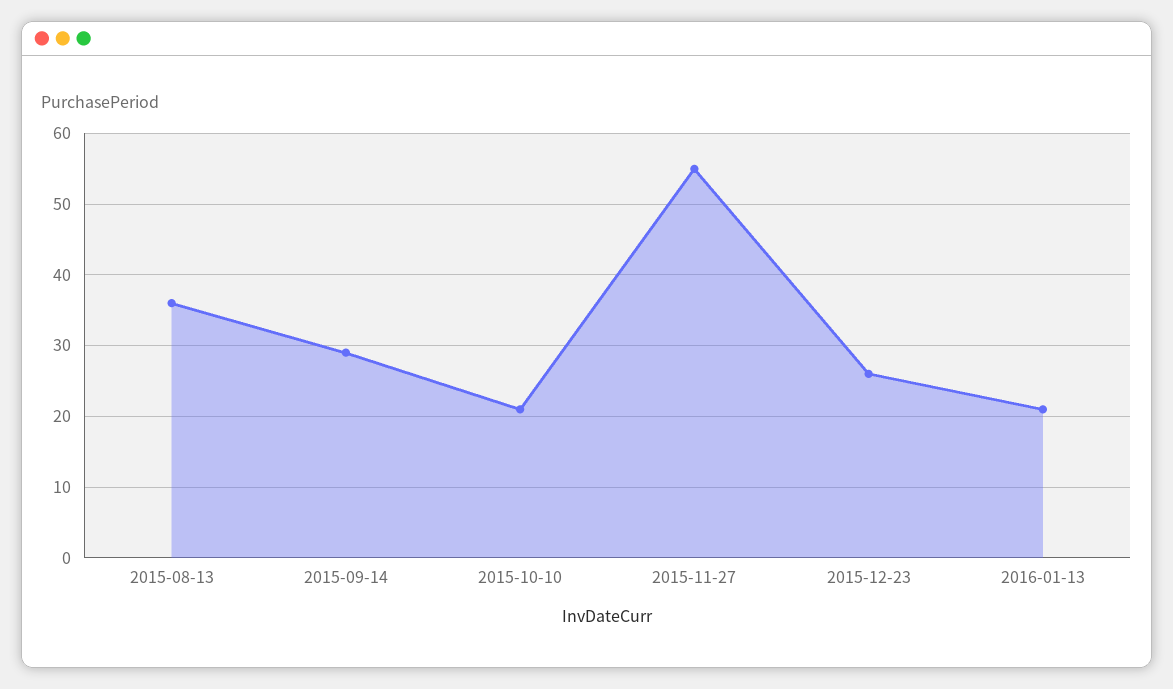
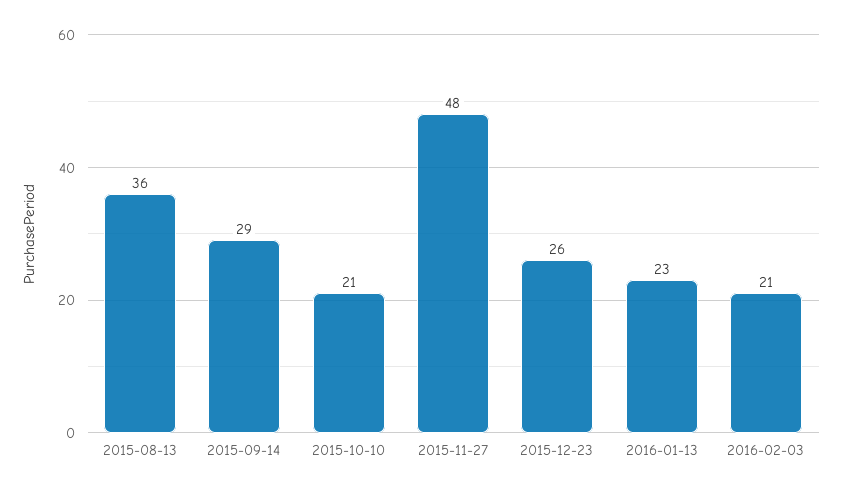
2015-11-27: 55 -> 48
2016-01-13: 21 -> 23
2016-02-03: none -> 21

